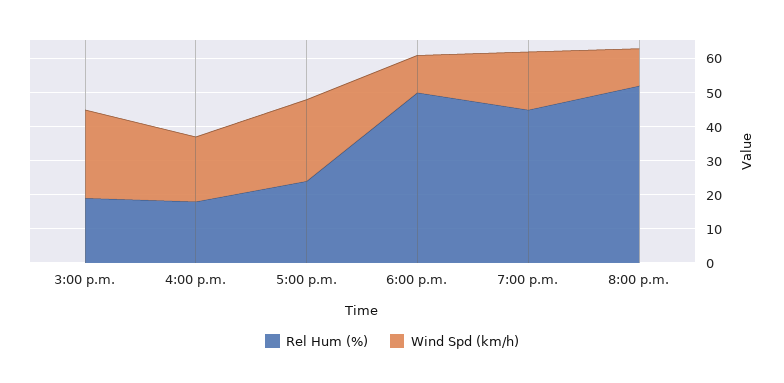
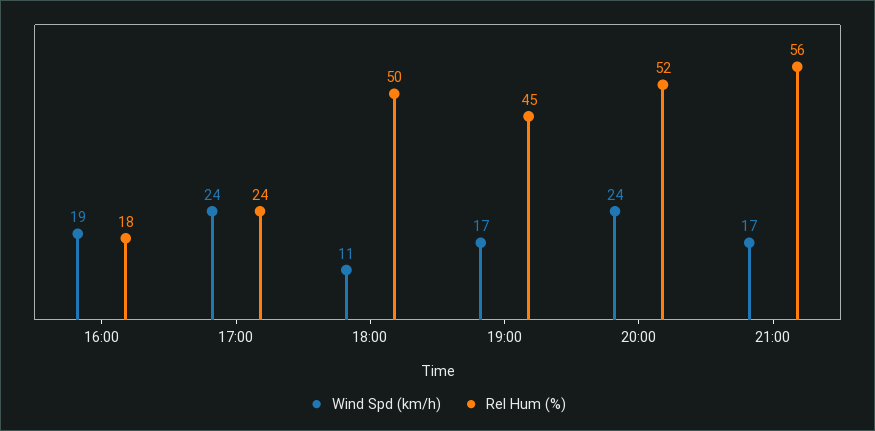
Rel Hum (%), 3:00 p.m.: 20 -> none
Wind Spd (km/h), 3:00 p.m.: 25 -> none
Wind Spd (km/h), 8:00 p.m.: 10 -> 24
Wind Spd (km/h), 21:00: none -> 17
Rel Hum (%), 21:00: none -> 56

